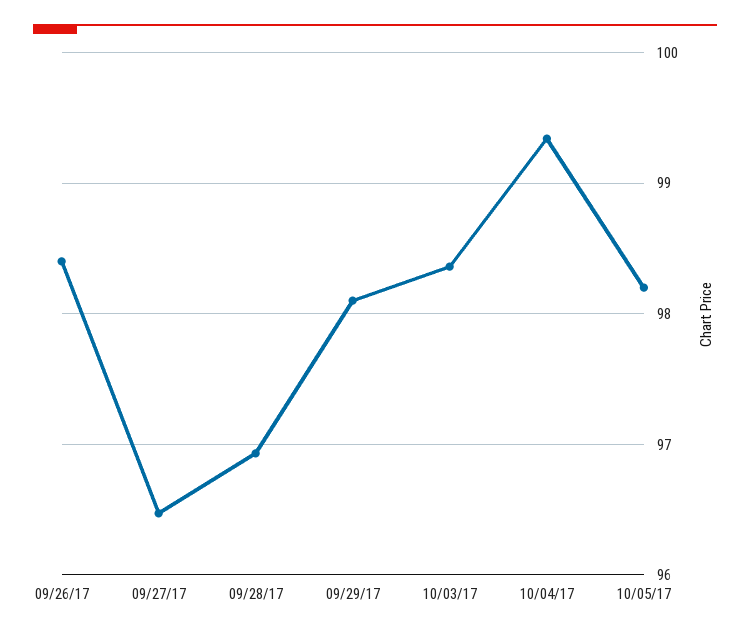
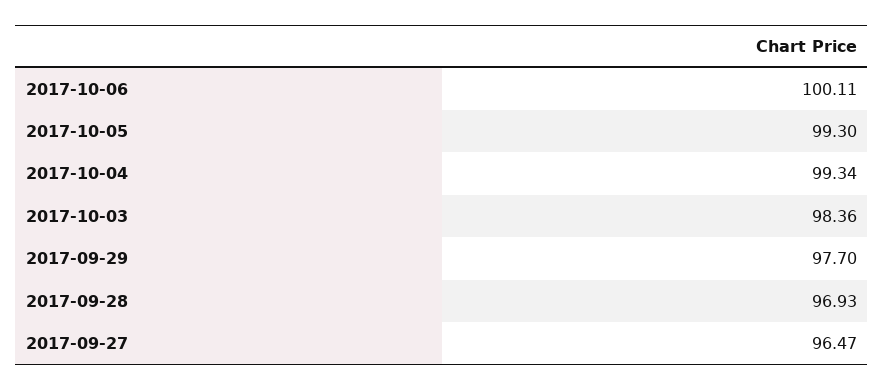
09/26/17: 98.4 -> none
09/29/17: 98.1 -> 97.7
10/05/17: 98.2 -> 99.3
2017-10-06: none -> 100.11

